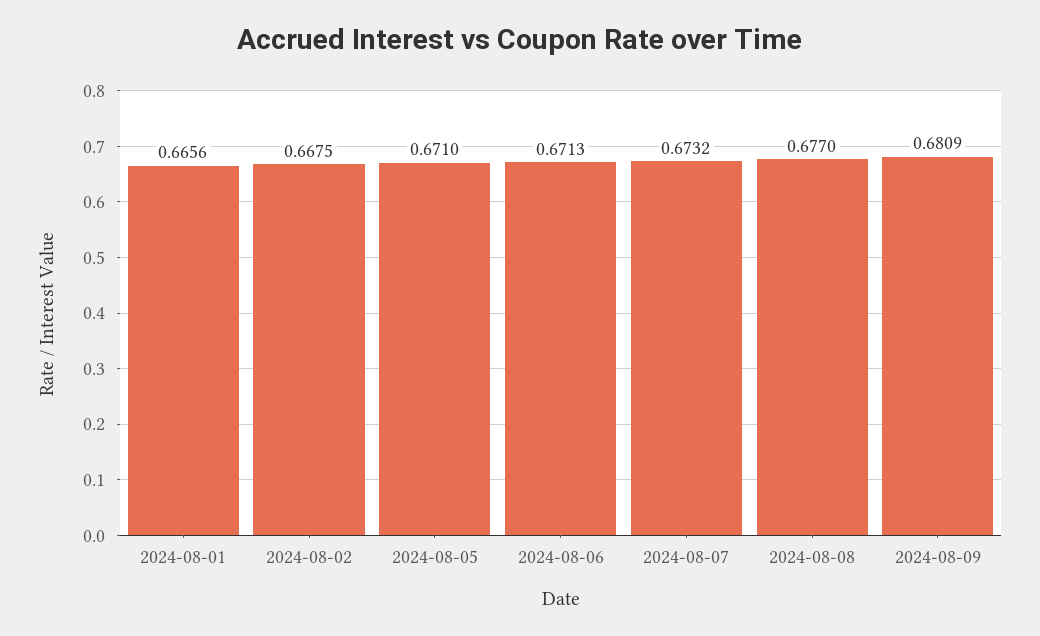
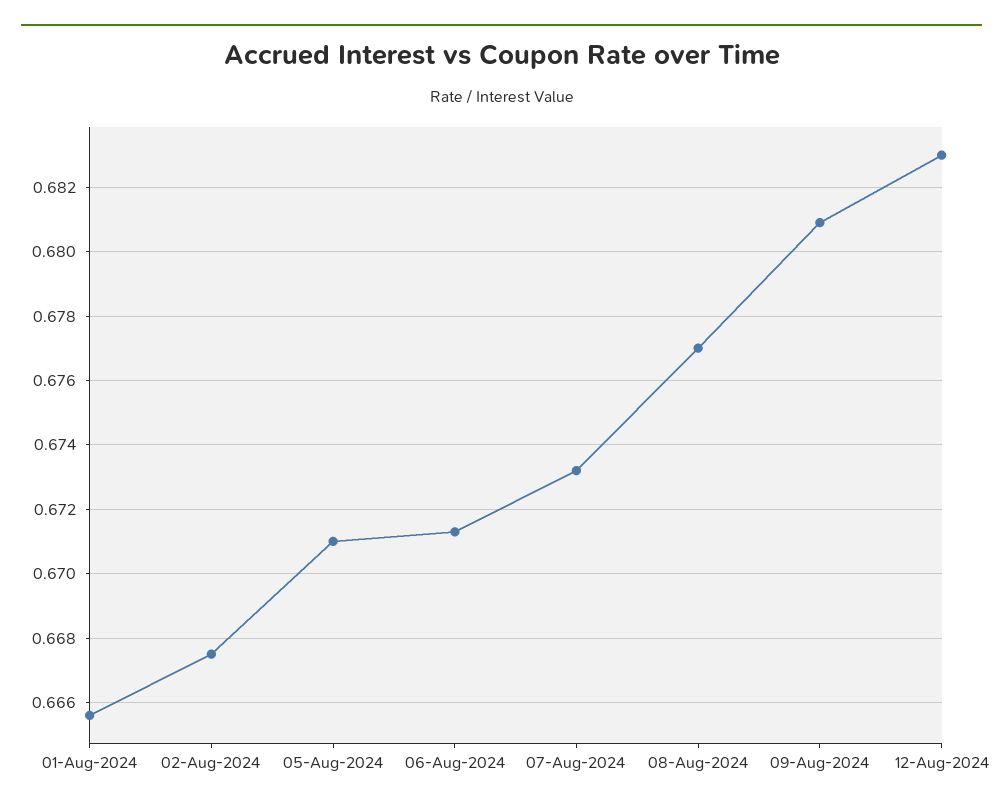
12-Aug-2024: none -> 0.683

